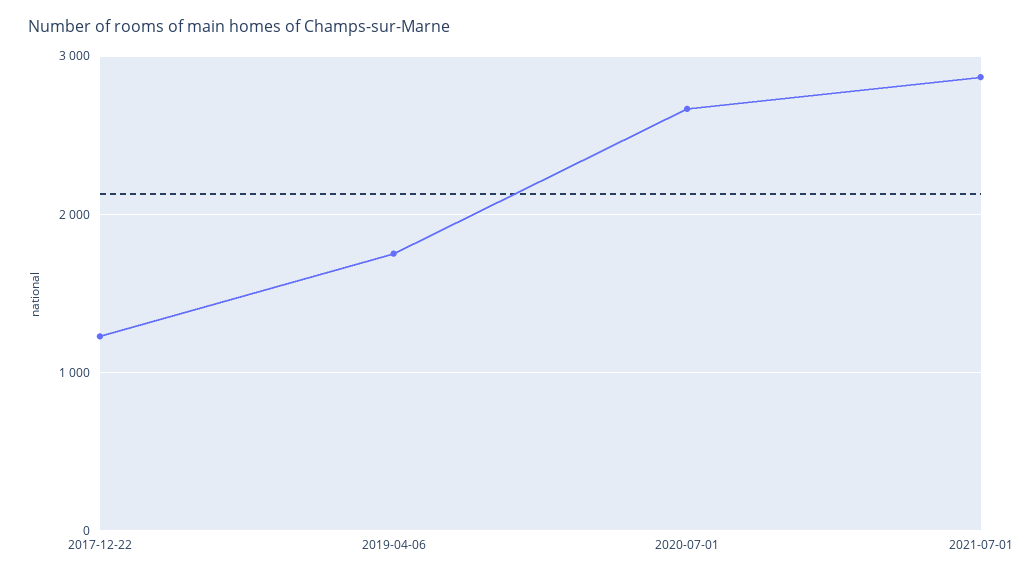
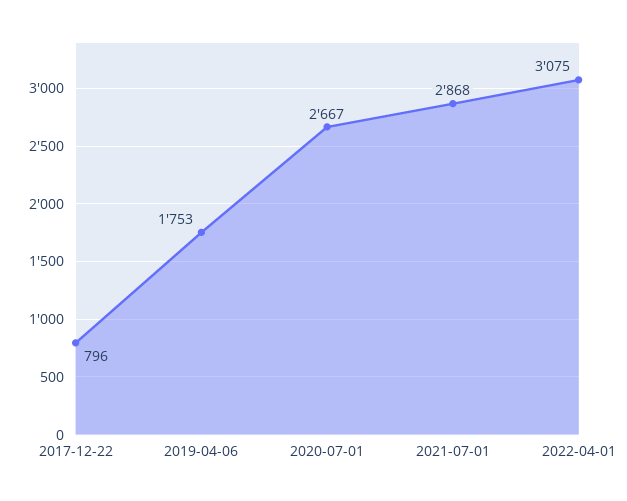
2017-12-22: 1200 -> 796
2022-04-01: none -> 3075

